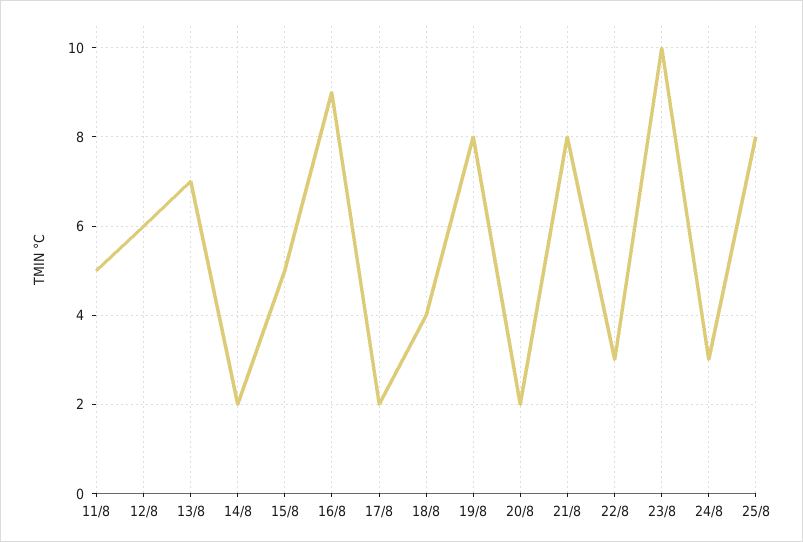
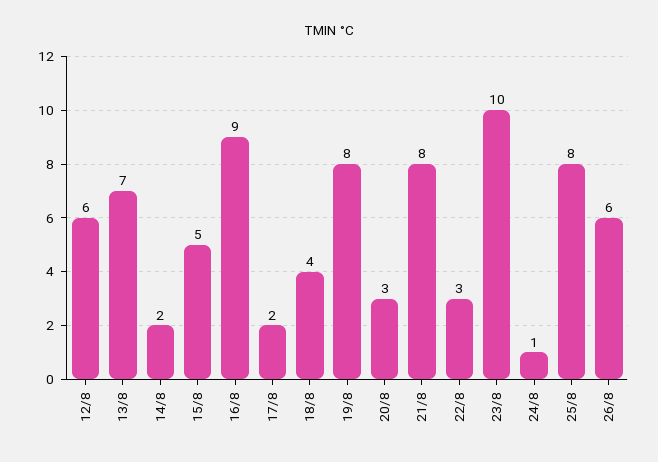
11/8: 5 -> none
20/8: 2 -> 3
24/8: 3 -> 1
26/8: none -> 6

